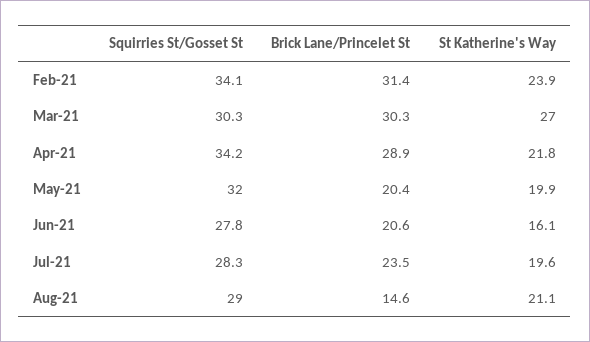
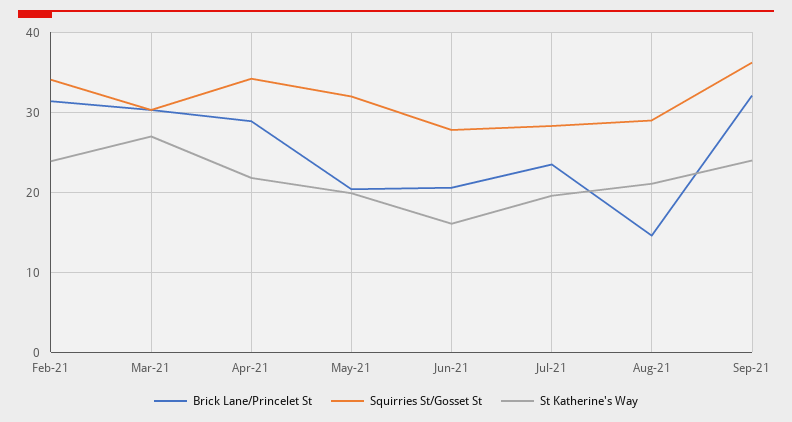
Brick Lane/Princelet St, Sep-21: none -> 32
Squirries St/Gosset St, Sep-21: none -> 36
St Katherine's Way, Sep-21: none -> 24

